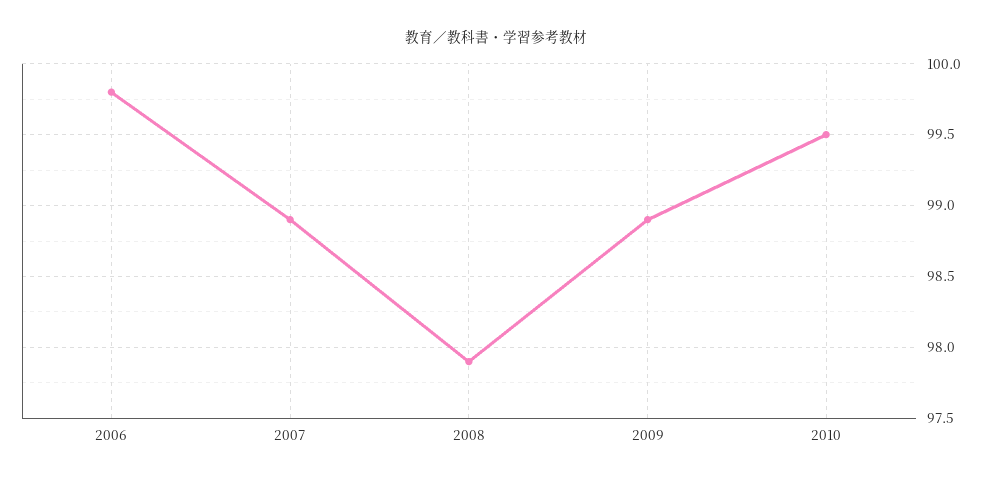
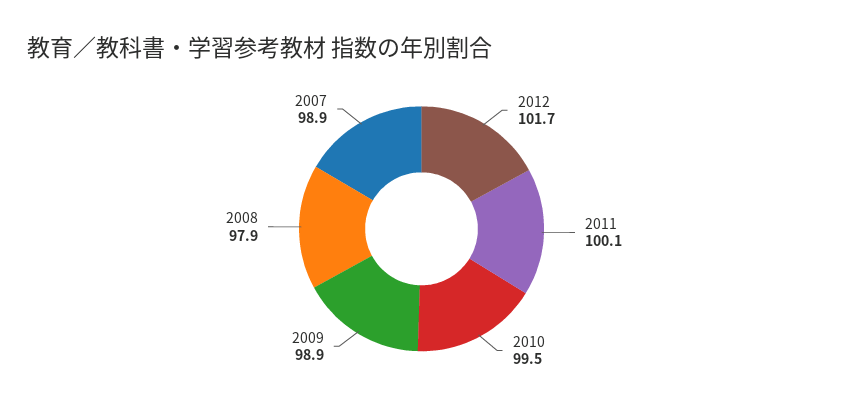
2006: 99.8 -> none
2012: none -> 101.7
2011: none -> 100.1

